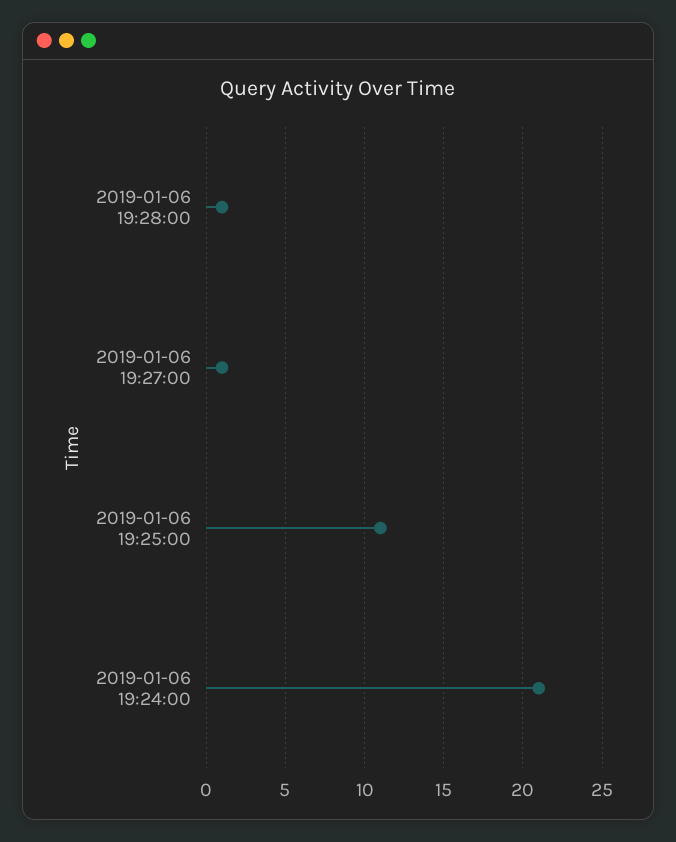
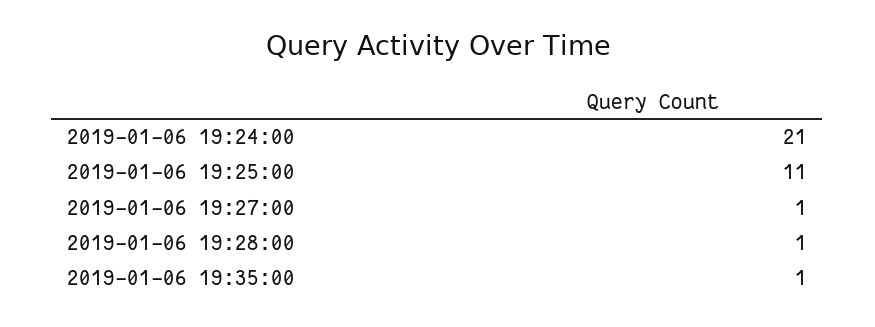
2019-01-06 19:35:00: none -> 1

